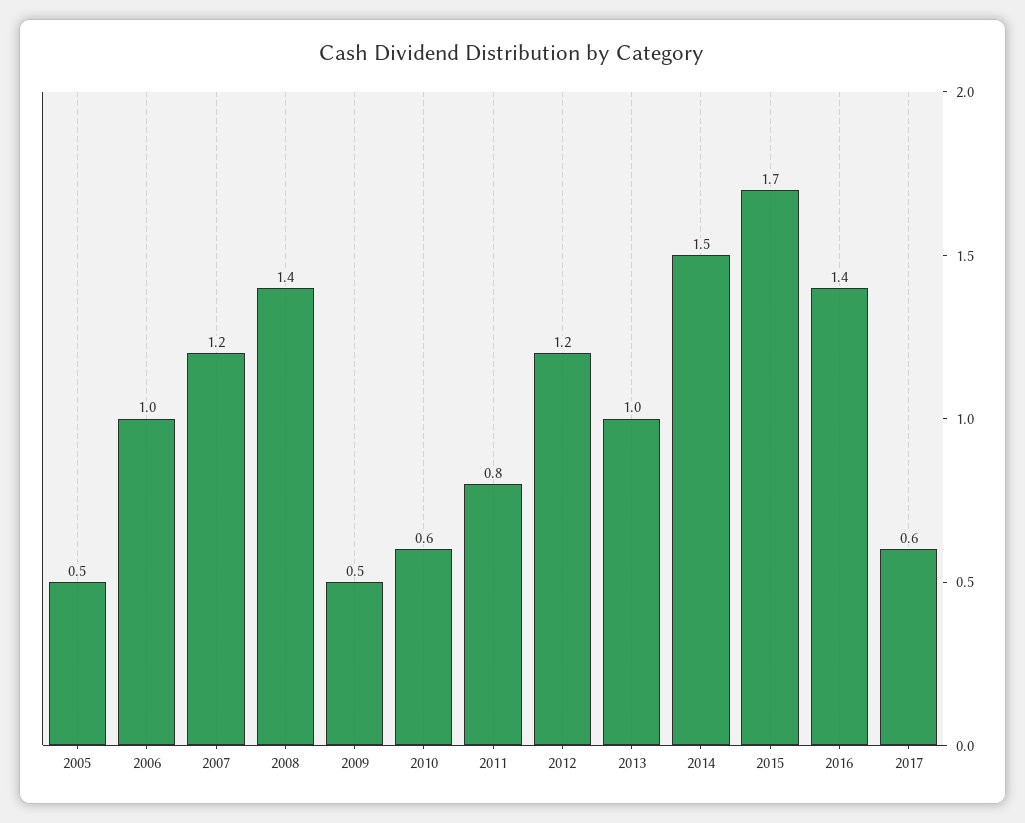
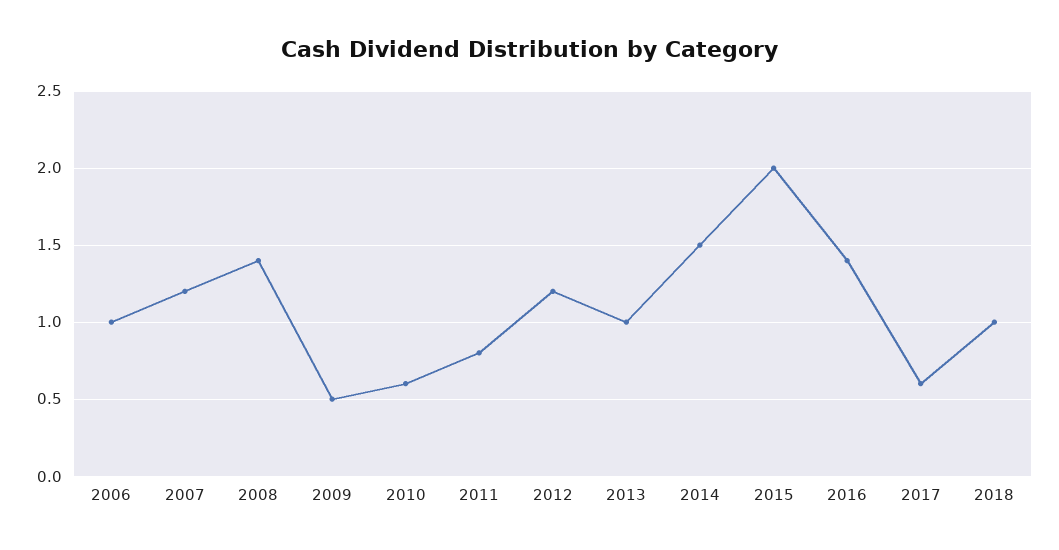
2005: 0.5 -> none
2015: 1.7 -> 2
2018: none -> 1

